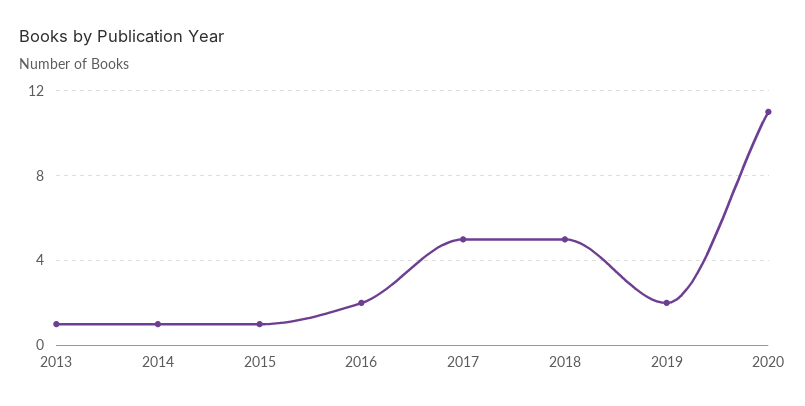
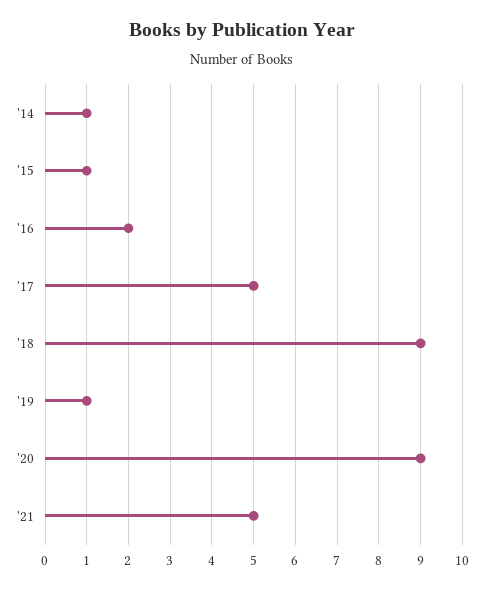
2013: 1 -> none
2018: 5 -> 9
2019: 2 -> 1
2020: 11 -> 9
'21: none -> 5

